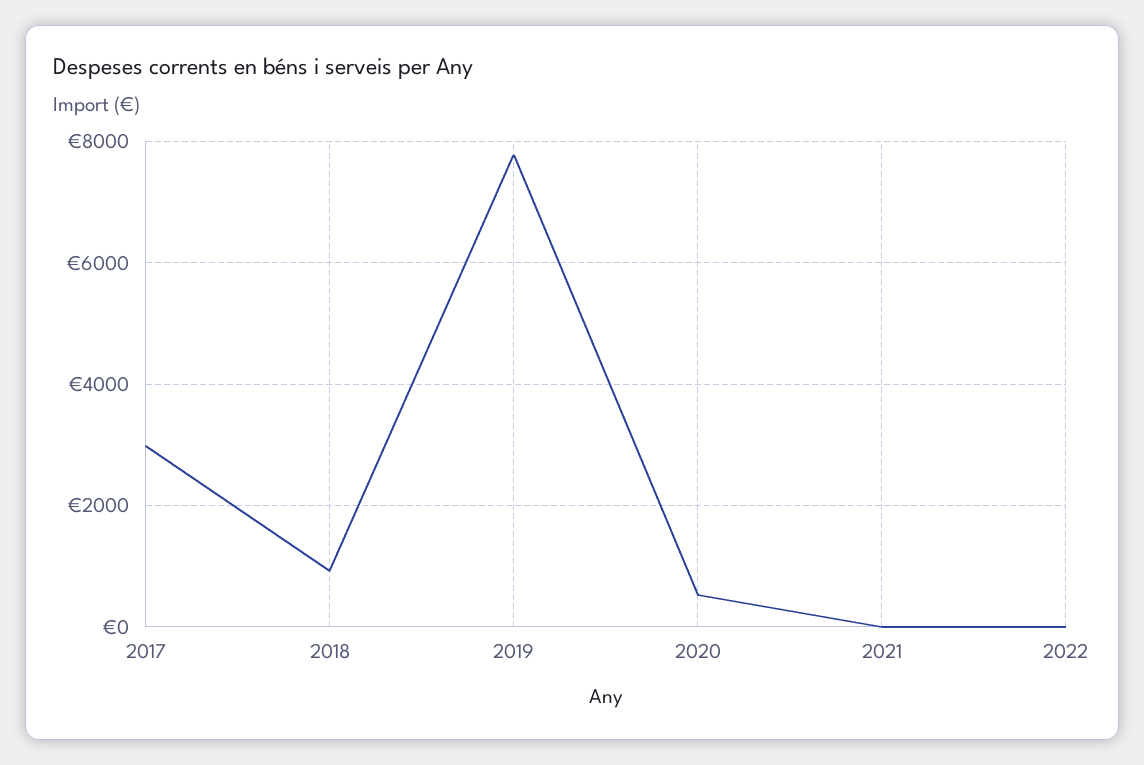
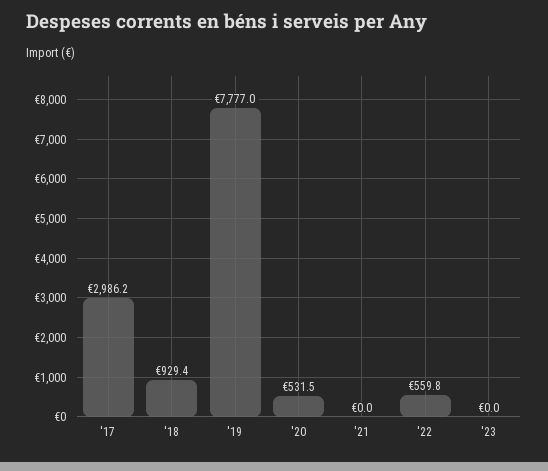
2022: 0 -> 559.8
'23: none -> 0

